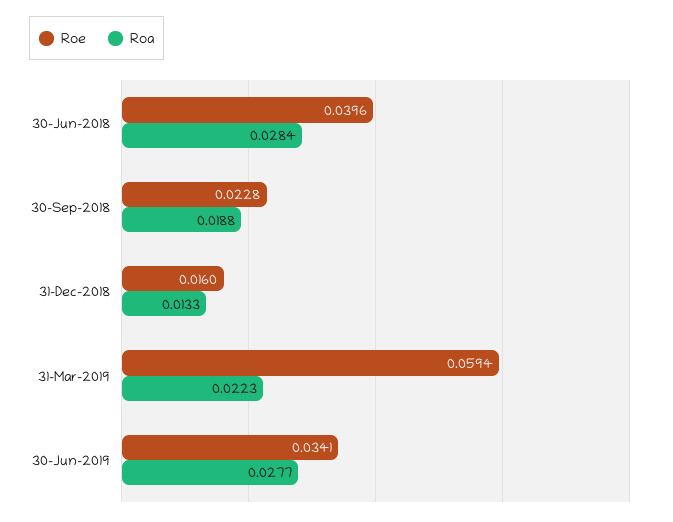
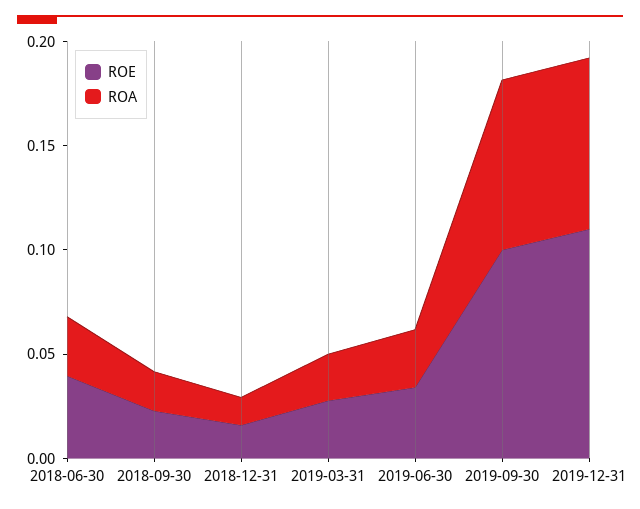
Roe, 31-Mar-2019: 0.0594 -> 0.03
Roe, 2019-09-30: none -> 0.1
Roa, 2019-09-30: none -> 0.08
Roe, 2019-12-31: none -> 0.11
Roa, 2019-12-31: none -> 0.08

